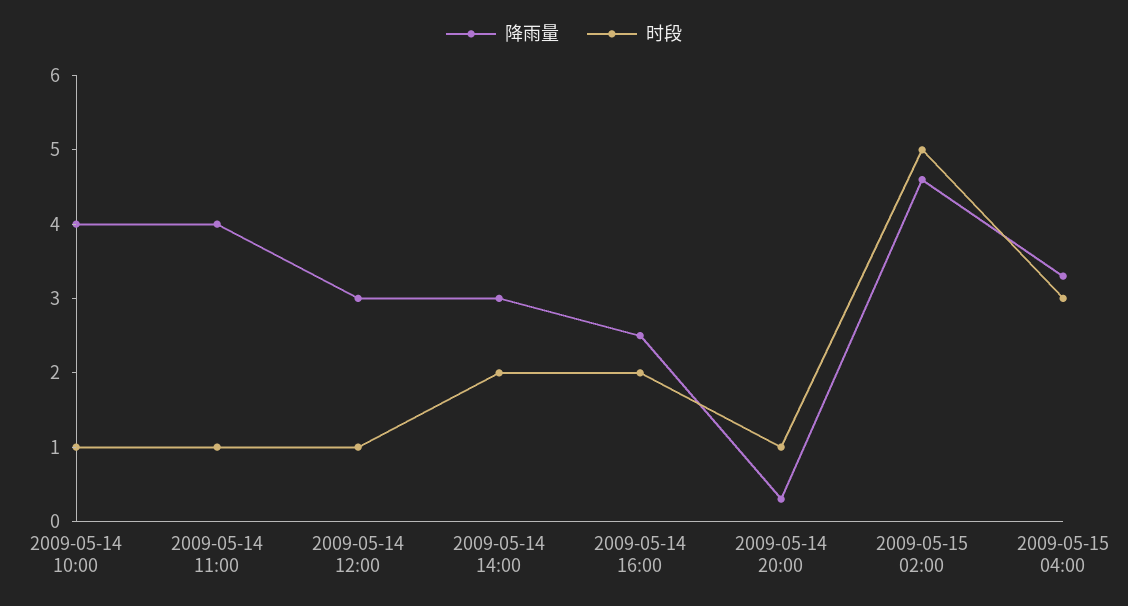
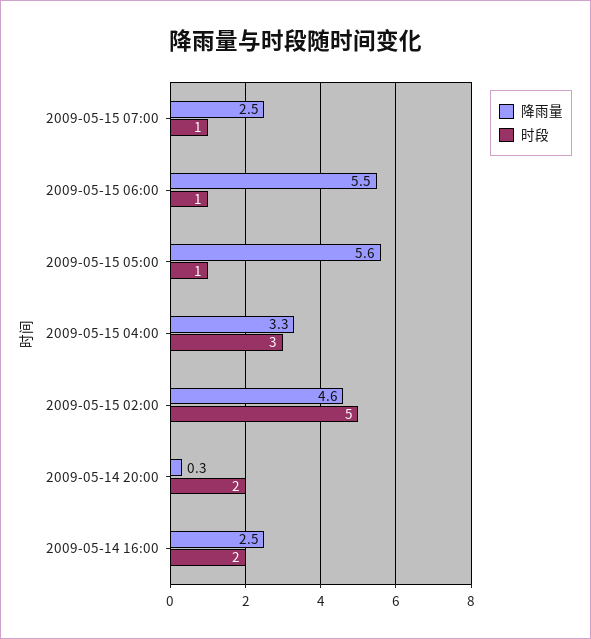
降雨量, 2009-05-14 10:00: 4 -> none
时段, 2009-05-14 10:00: 1 -> none
降雨量, 2009-05-14 11:00: 4 -> none
时段, 2009-05-14 11:00: 1 -> none
降雨量, 2009-05-14 12:00: 3 -> none
时段, 2009-05-14 12:00: 1 -> none
降雨量, 2009-05-14 14:00: 3 -> none
时段, 2009-05-14 14:00: 2 -> none
时段, 2009-05-14 20:00: 1 -> 2
降雨量, 2009-05-15 07:00: none -> 2.5
时段, 2009-05-15 07:00: none -> 1
降雨量, 2009-05-15 06:00: none -> 5.5
时段, 2009-05-15 06:00: none -> 1
降雨量, 2009-05-15 05:00: none -> 5.6
时段, 2009-05-15 05:00: none -> 1

